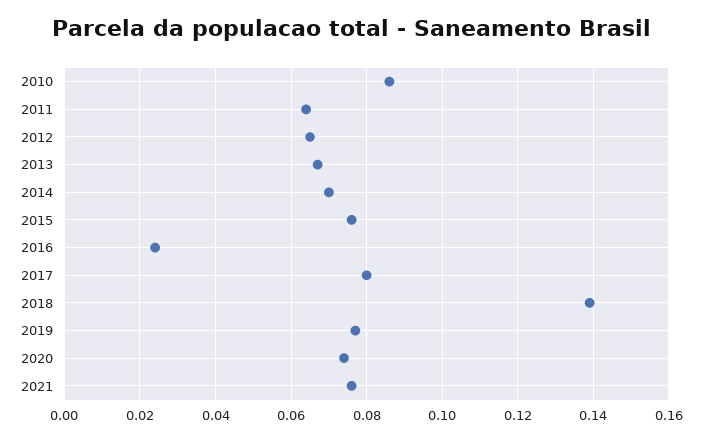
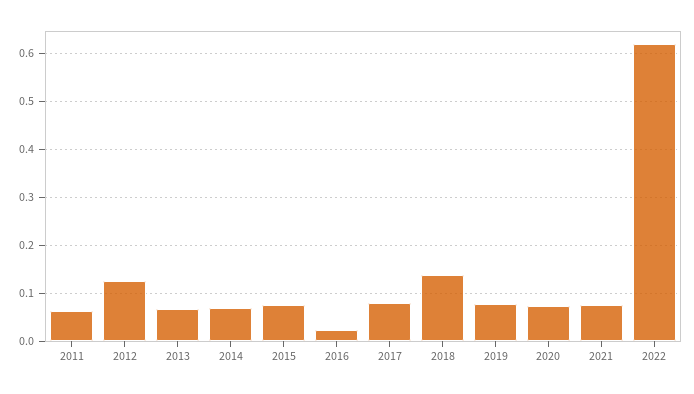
2010: 0.085 -> none
2012: 0.065 -> 0.12
2022: none -> 0.62

